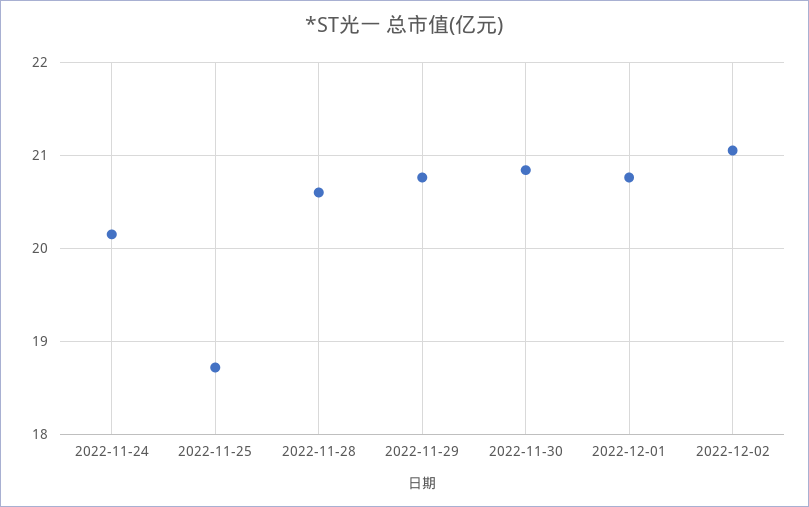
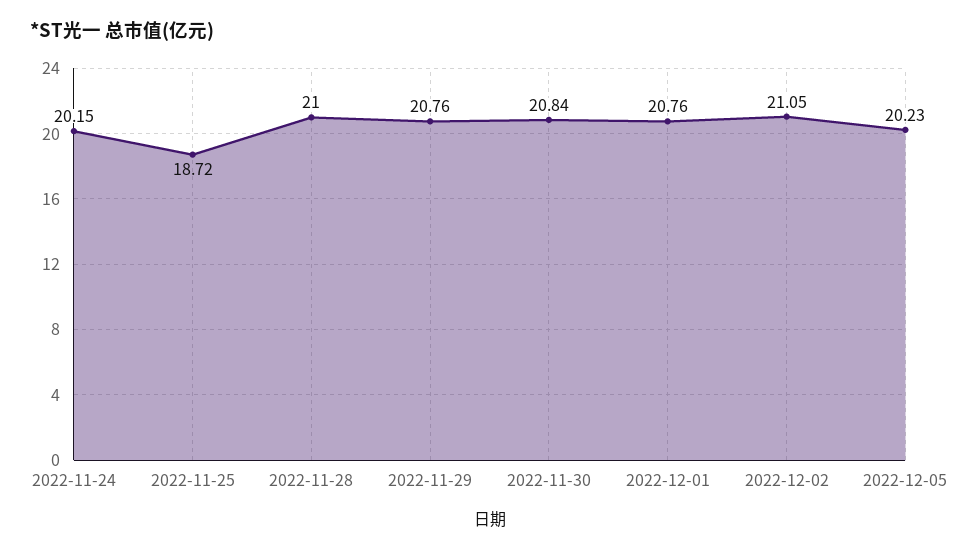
2022-11-28: 20.6 -> 21
2022-12-05: none -> 20.23

